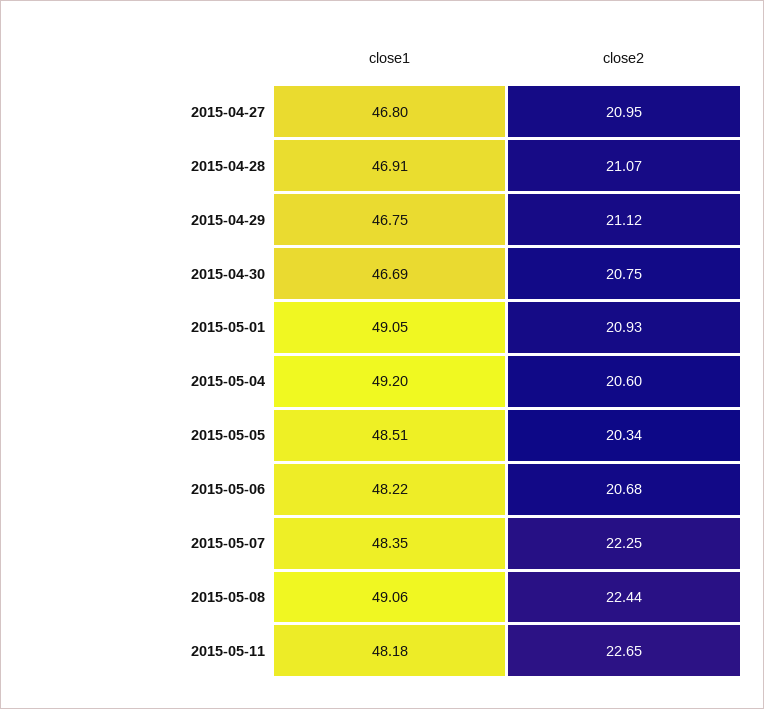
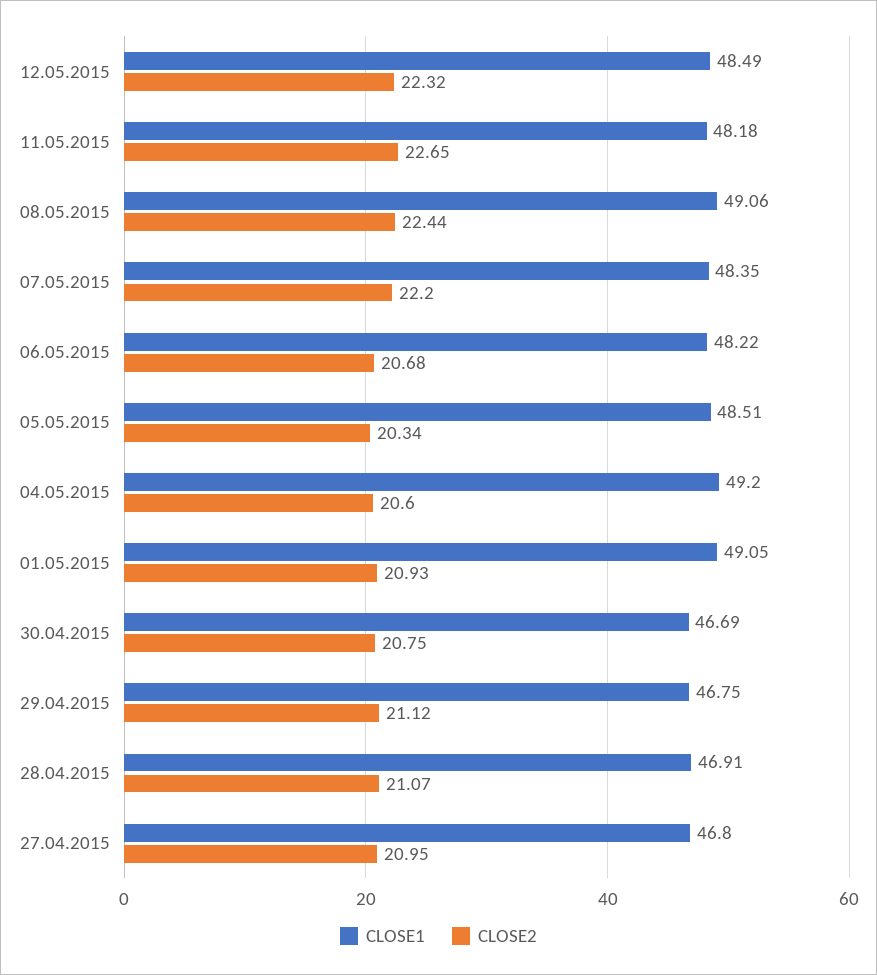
close2, 2015-05-07: 22.25 -> 22.2
close1, 12.05.2015: none -> 48.49
close2, 12.05.2015: none -> 22.32

